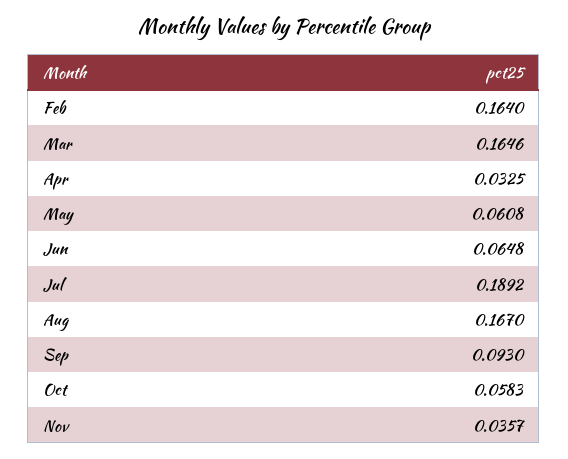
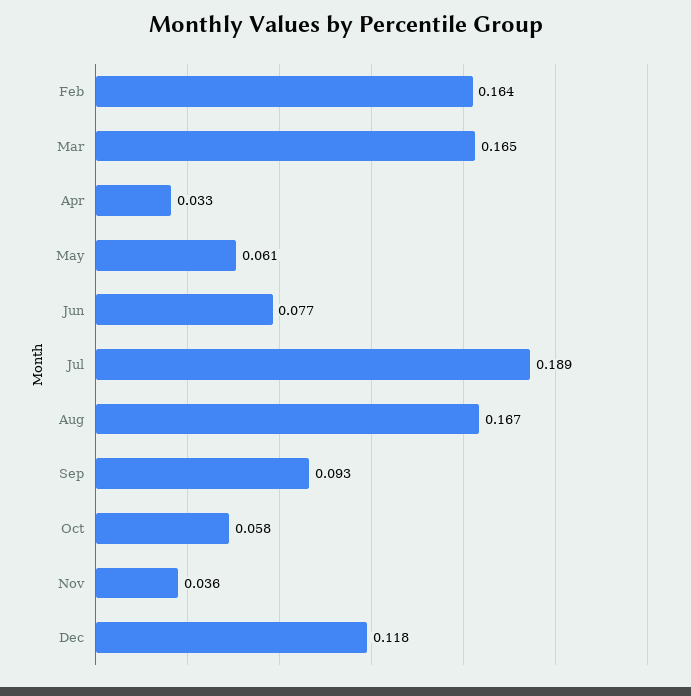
Jun: 0.0648 -> 0.077
Dec: none -> 0.118

